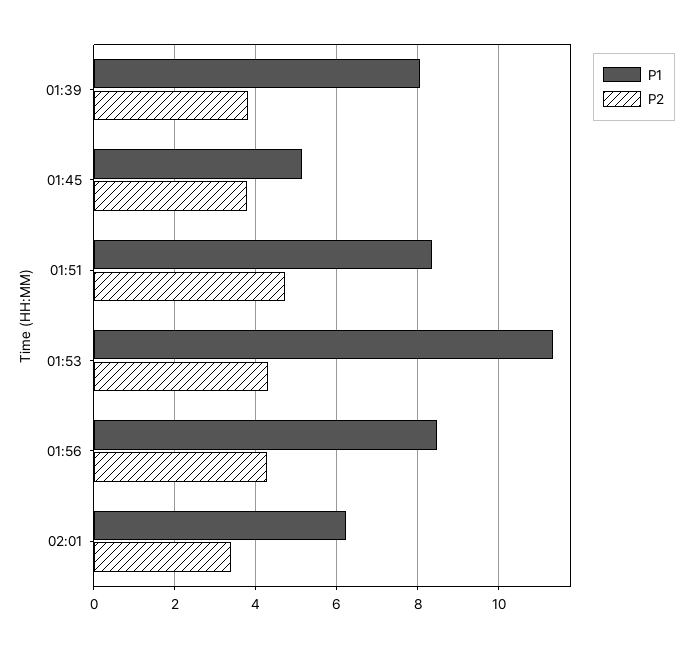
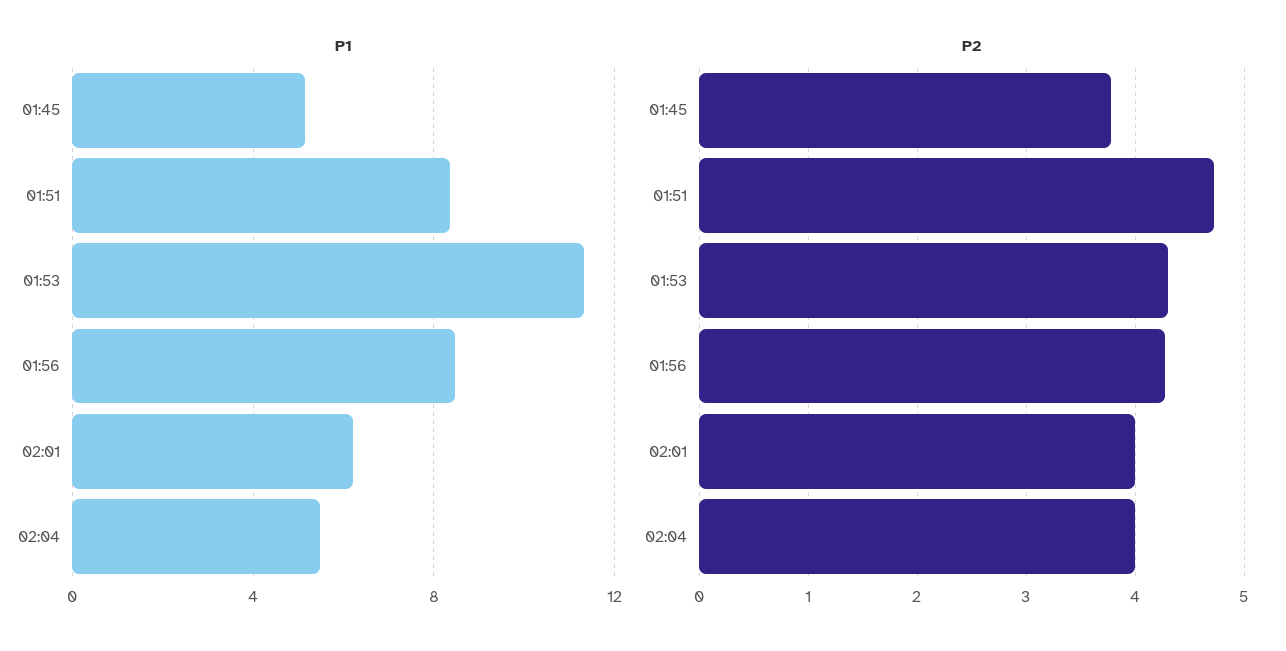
P1, 01:39: 8 -> none
P2, 01:39: 3.8 -> none
P2, 02:01: 3.4 -> 4
P1, 02:04: none -> 5.5
P2, 02:04: none -> 4

